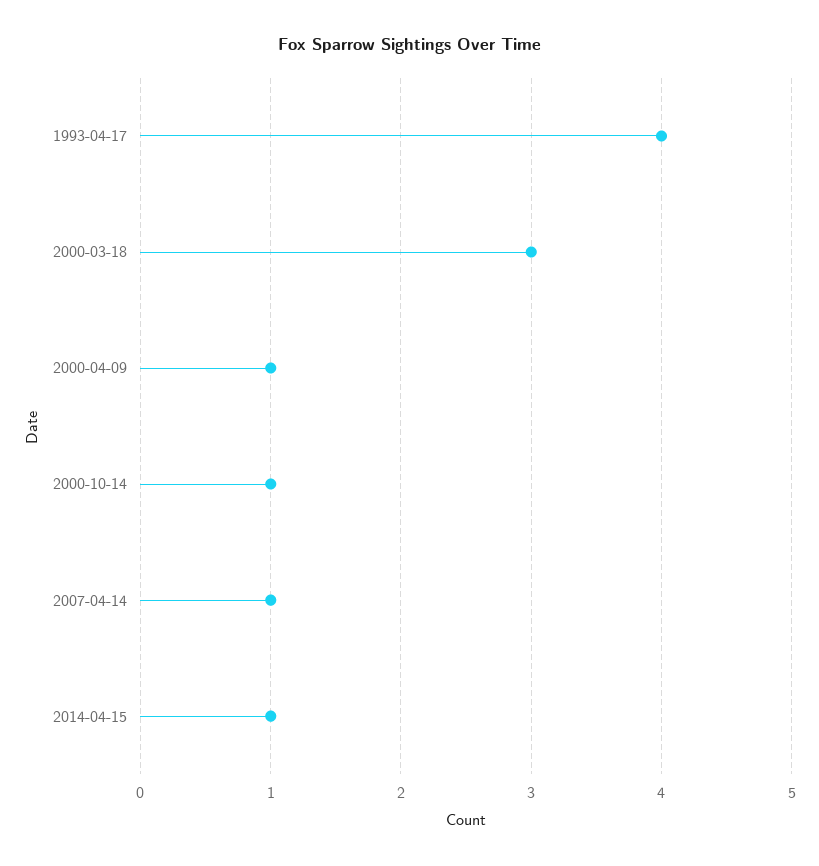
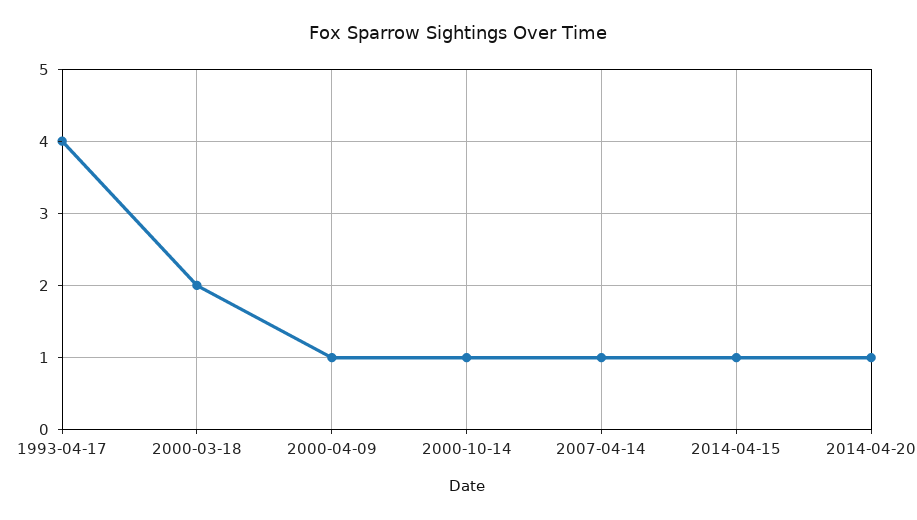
2000-03-18: 3 -> 2
2014-04-20: none -> 1

